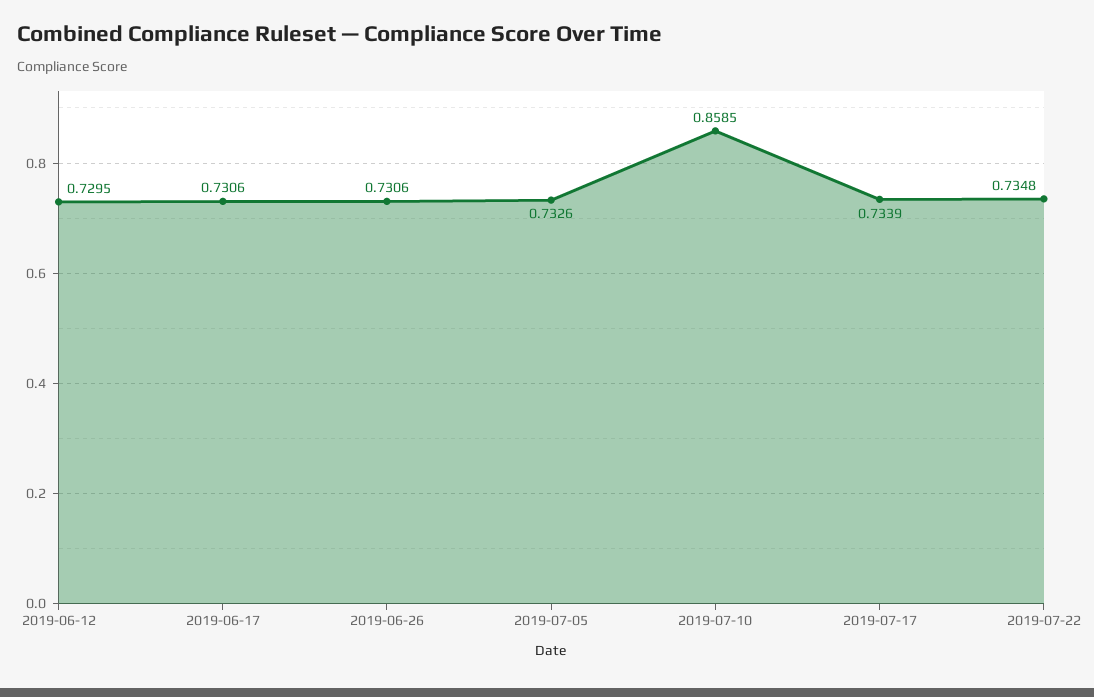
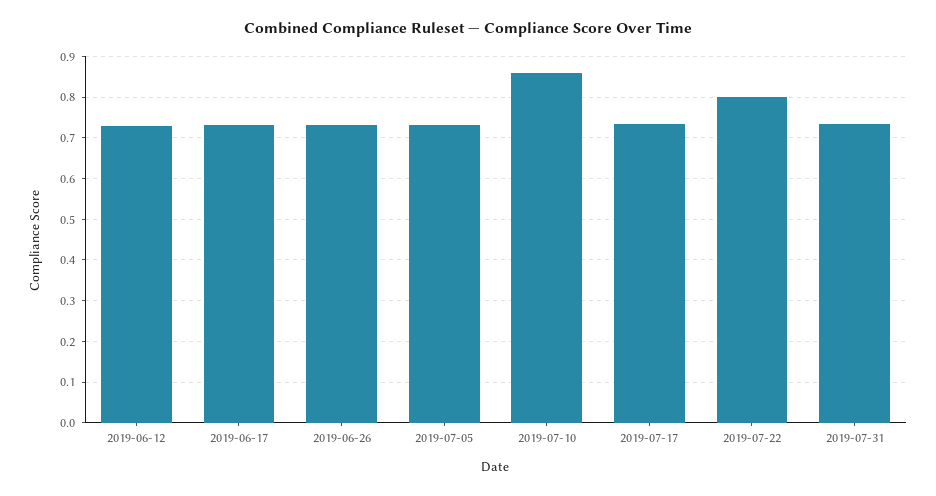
2019-07-22: 0.7348 -> 0.8
2019-07-31: none -> 0.74

